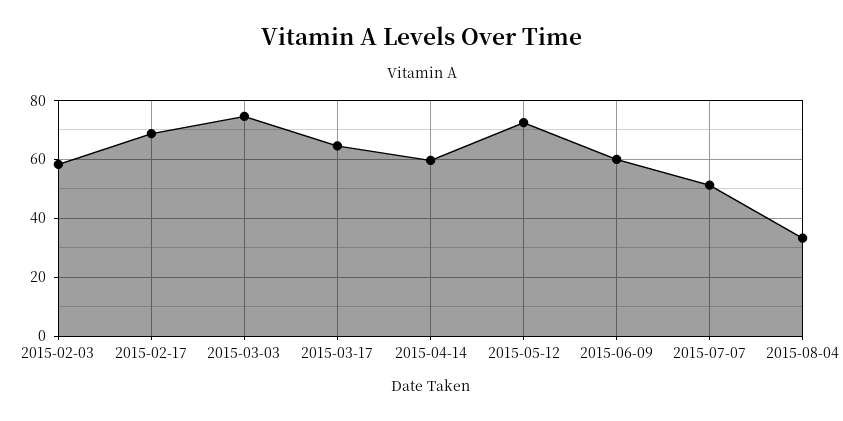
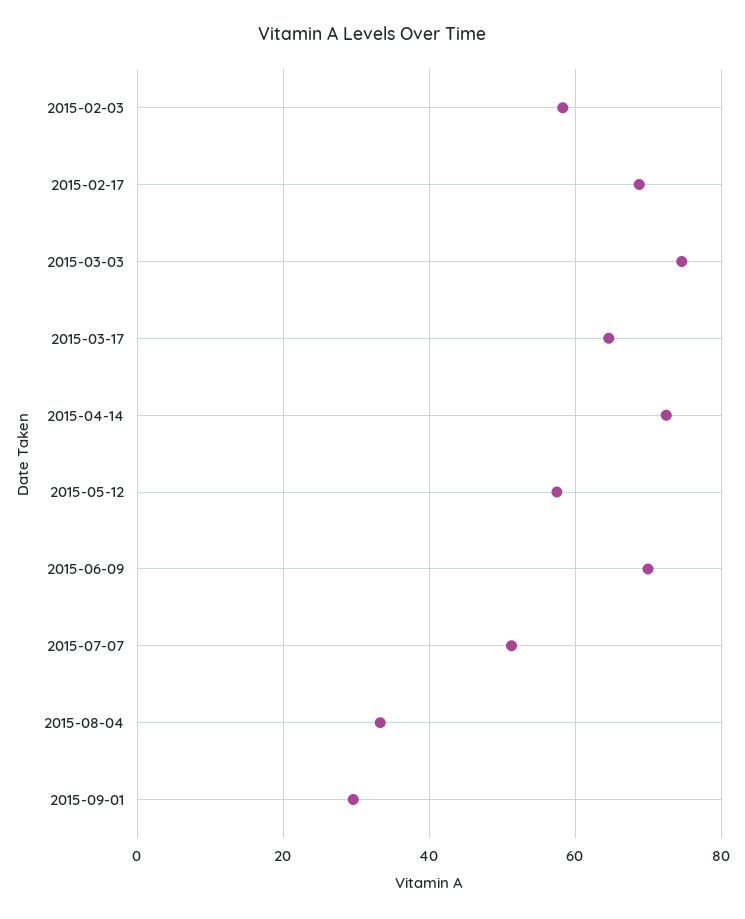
2015-04-14: 60 -> 72
2015-05-12: 72.5 -> 58
2015-06-09: 60 -> 70
2015-09-01: none -> 30

